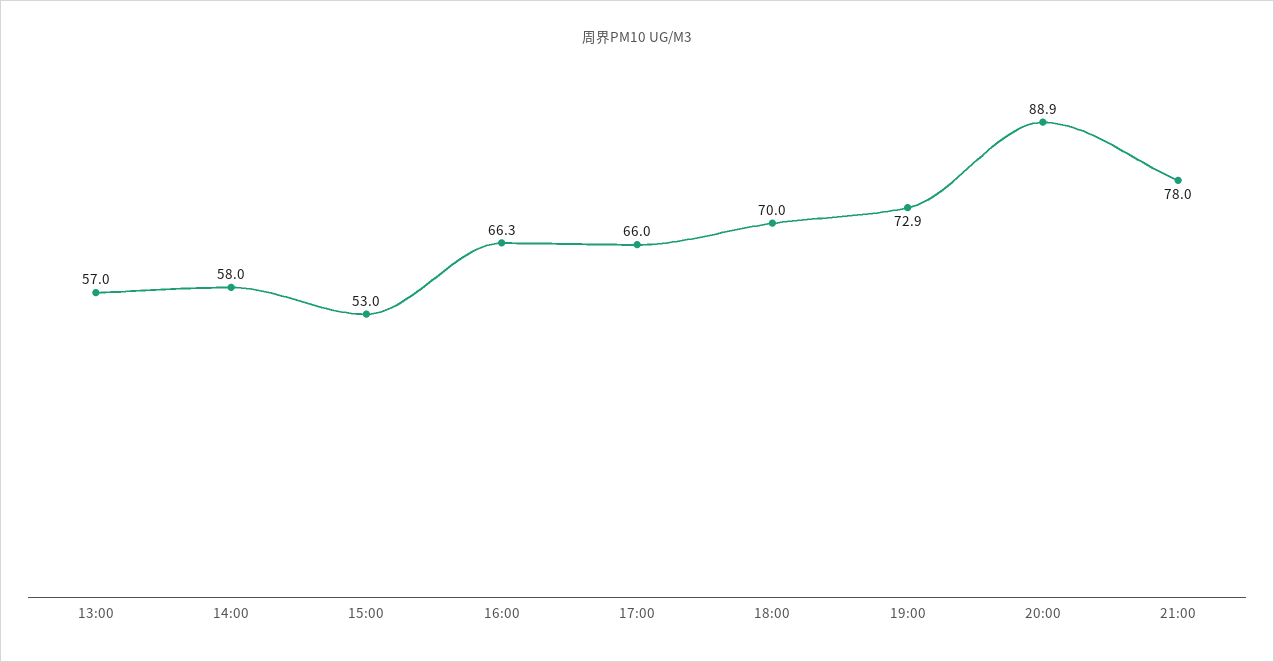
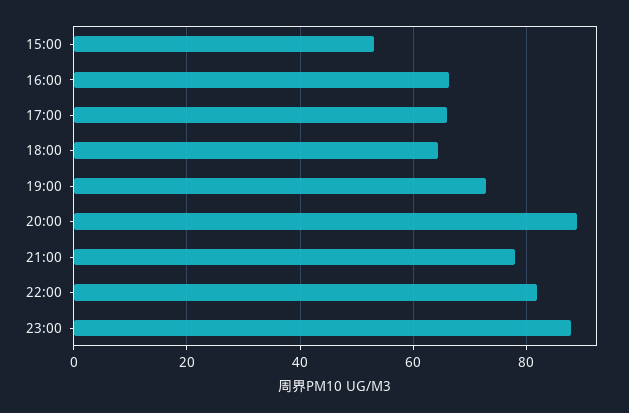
13:00: 57 -> none
14:00: 58 -> none
18:00: 70 -> 64
22:00: none -> 82
23:00: none -> 88

